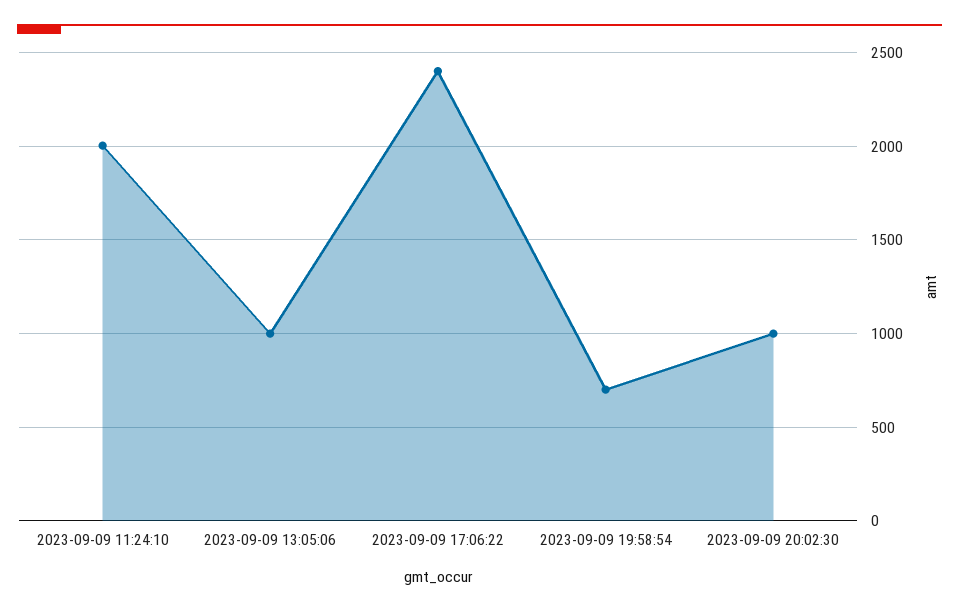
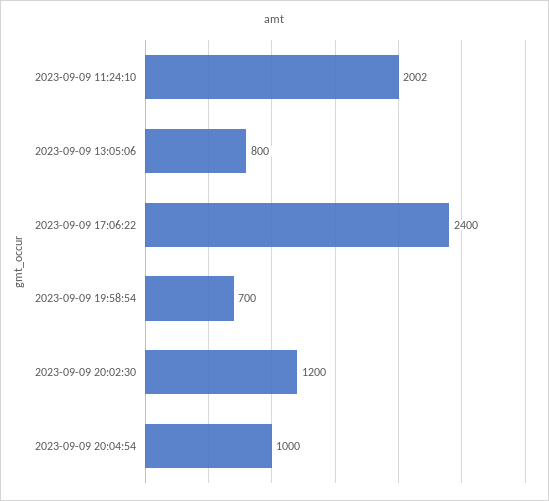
2023-09-09 13:05:06: 1000 -> 800
2023-09-09 20:02:30: 1000 -> 1200
2023-09-09 20:04:54: none -> 1000

